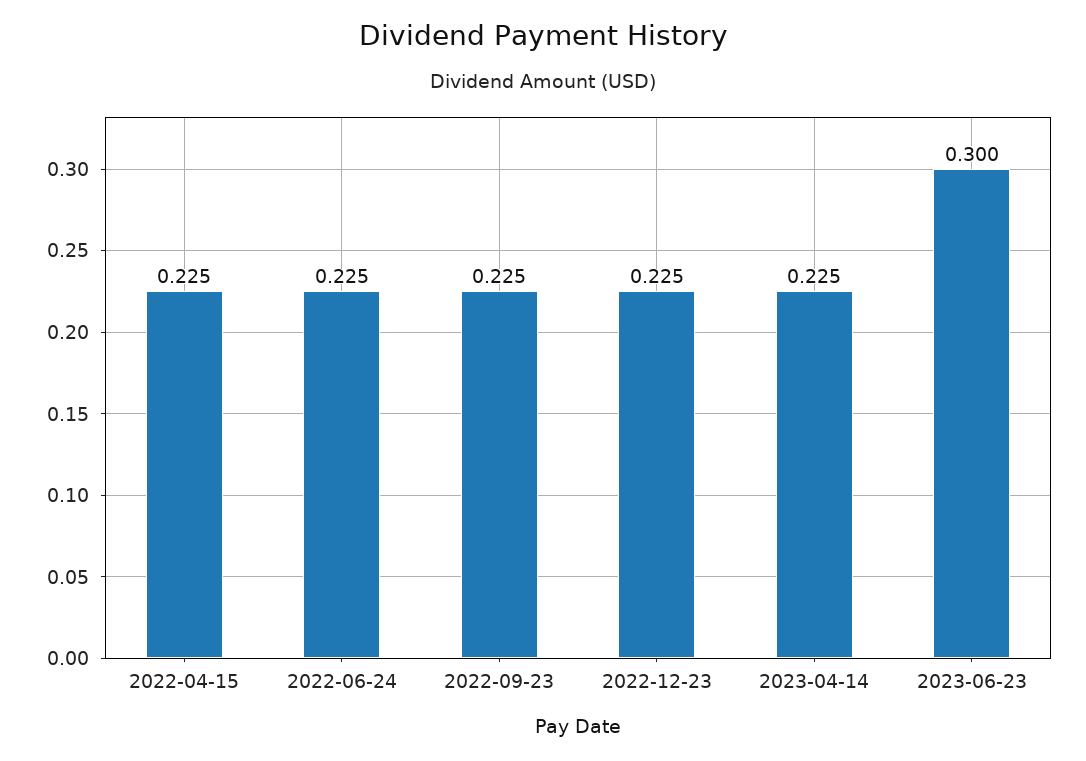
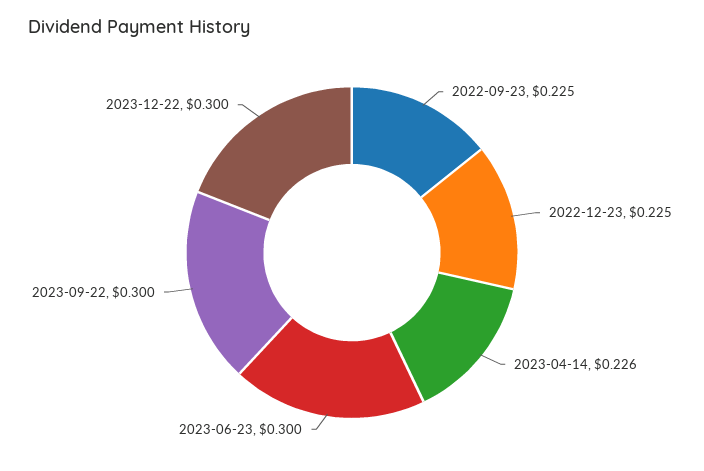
2022-04-15: 0.225 -> none
2022-06-24: 0.225 -> none
2023-04-14: 0.225 -> 0.226
2023-09-22: none -> 0.3
2023-12-22: none -> 0.3

